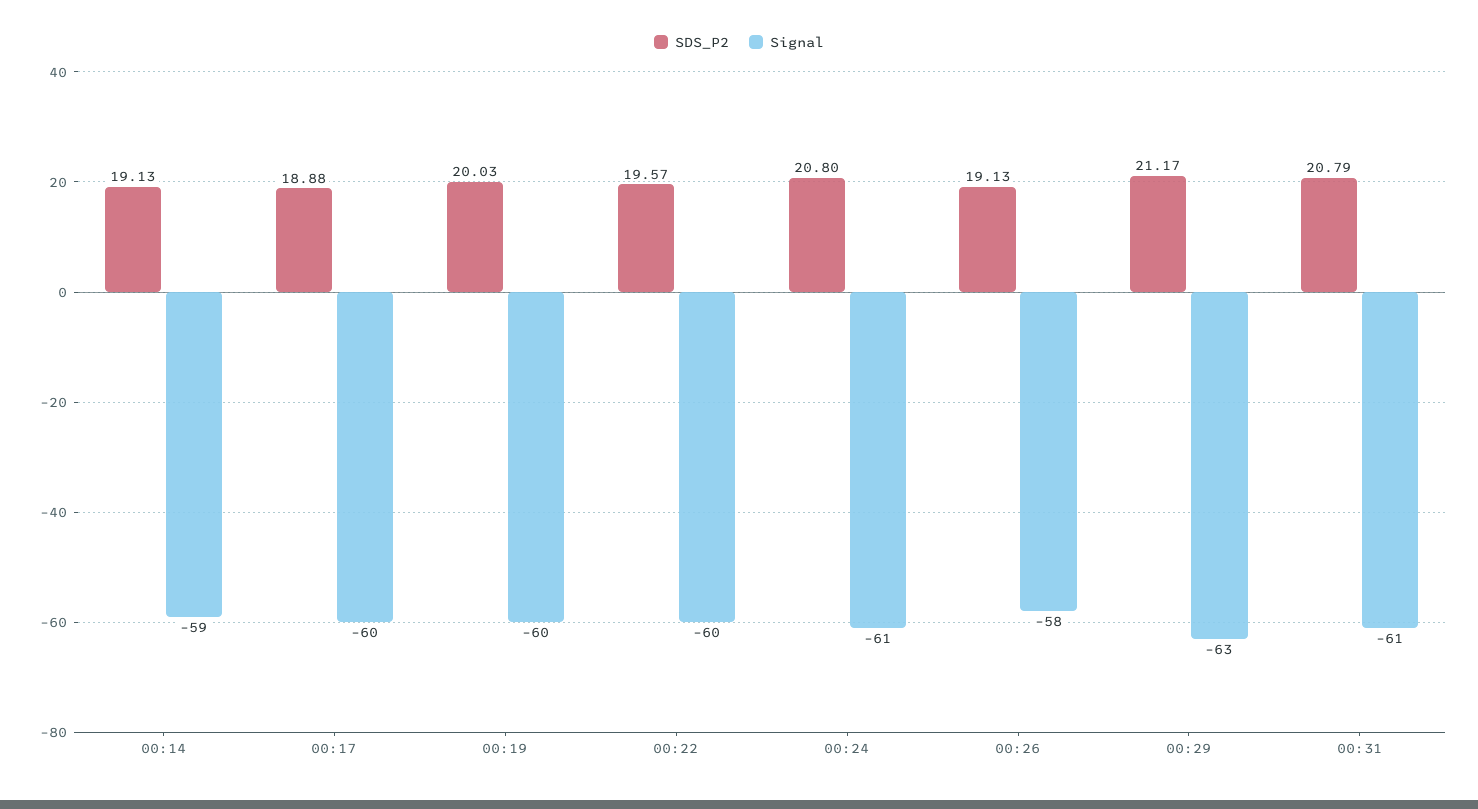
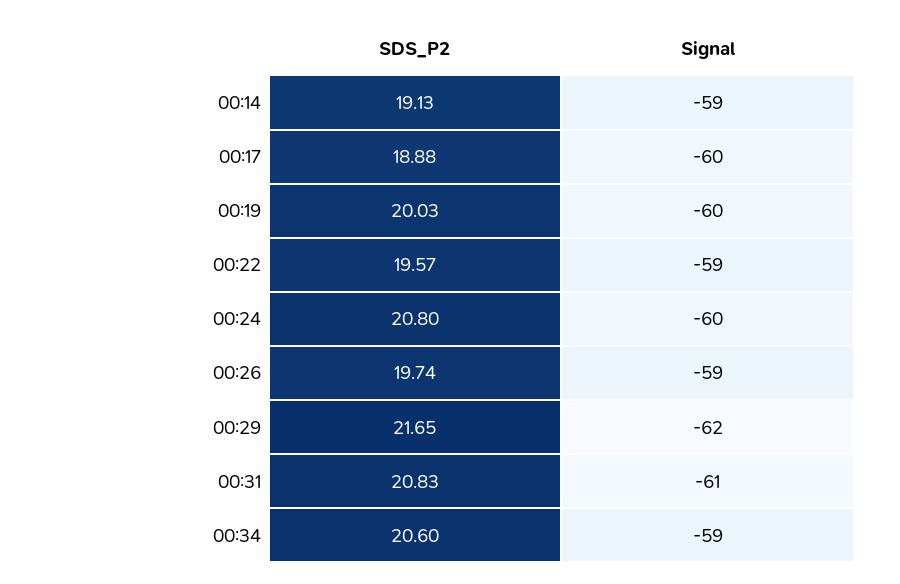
Signal, 00:22: -60 -> -59
Signal, 00:24: -61 -> -60
SDS_P2, 00:26: 19.13 -> 19.74
Signal, 00:26: -58 -> -59
SDS_P2, 00:29: 21.17 -> 21.65
Signal, 00:29: -63 -> -62
SDS_P2, 00:31: 20.79 -> 20.83
SDS_P2, 00:34: none -> 20.6
Signal, 00:34: none -> -59

